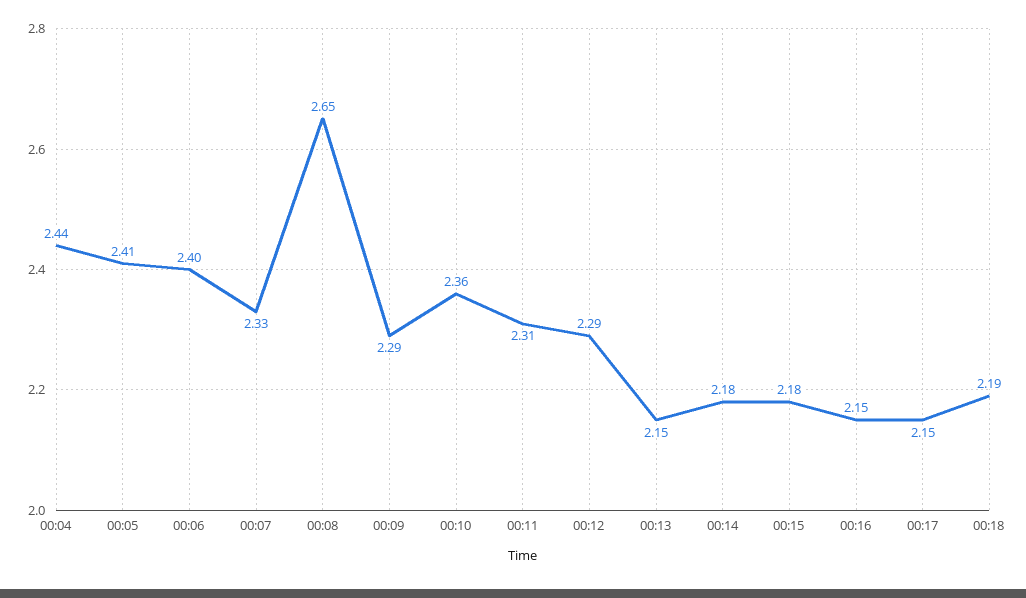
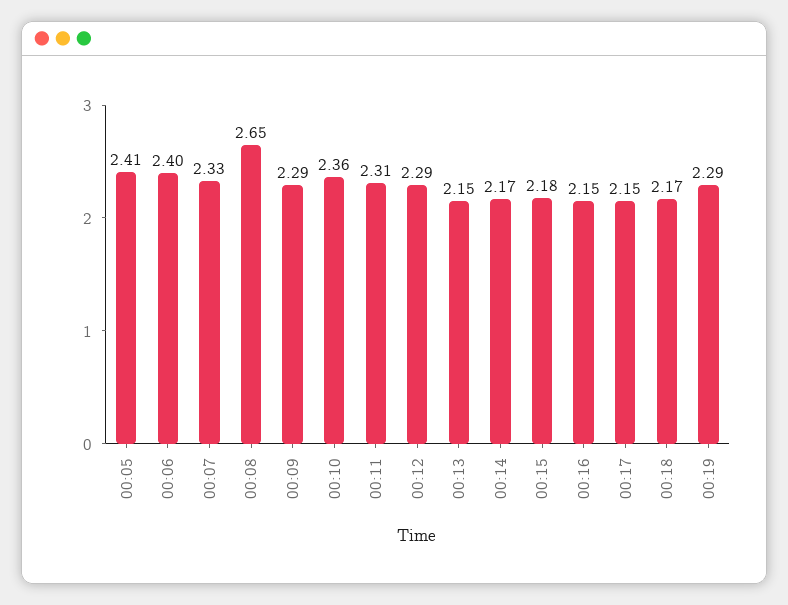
00:04: 2.44 -> none
00:14: 2.18 -> 2.17
00:18: 2.19 -> 2.17
00:19: none -> 2.29

